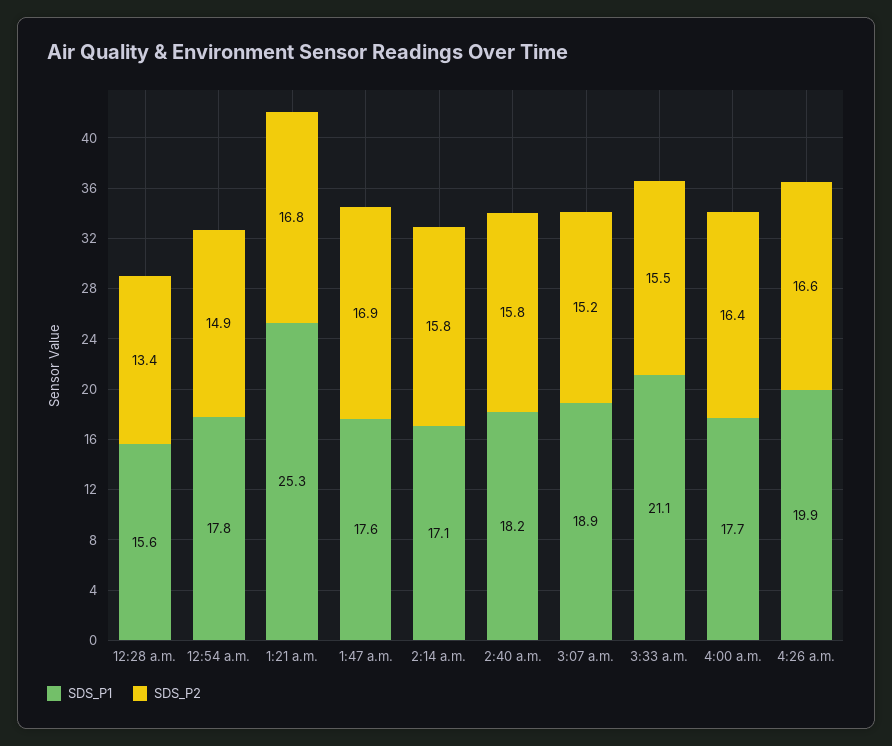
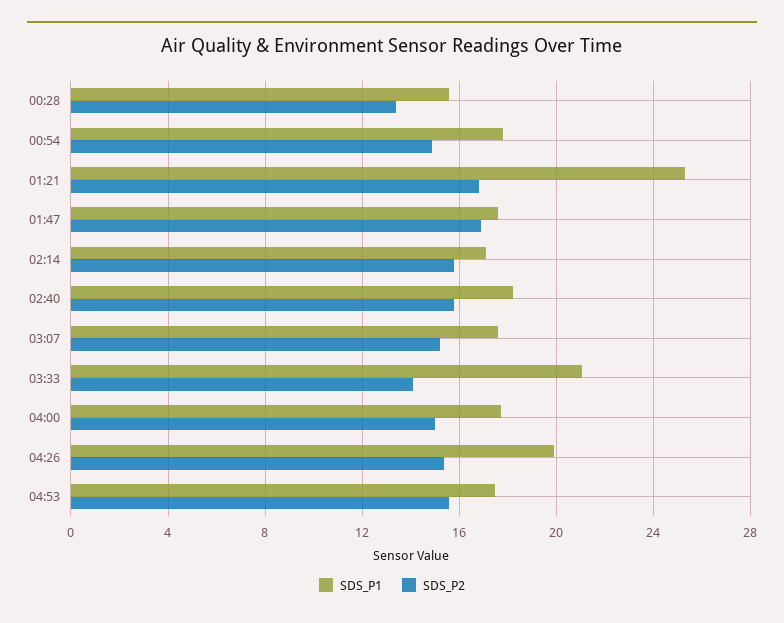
SDS_P1, 3:07 a.m.: 18.9 -> 17.5
SDS_P2, 3:33 a.m.: 15.5 -> 14
SDS_P2, 4:00 a.m.: 16.4 -> 15
SDS_P2, 4:26 a.m.: 16.6 -> 15.5
SDS_P1, 04:53: none -> 17.5
SDS_P2, 04:53: none -> 15.5

